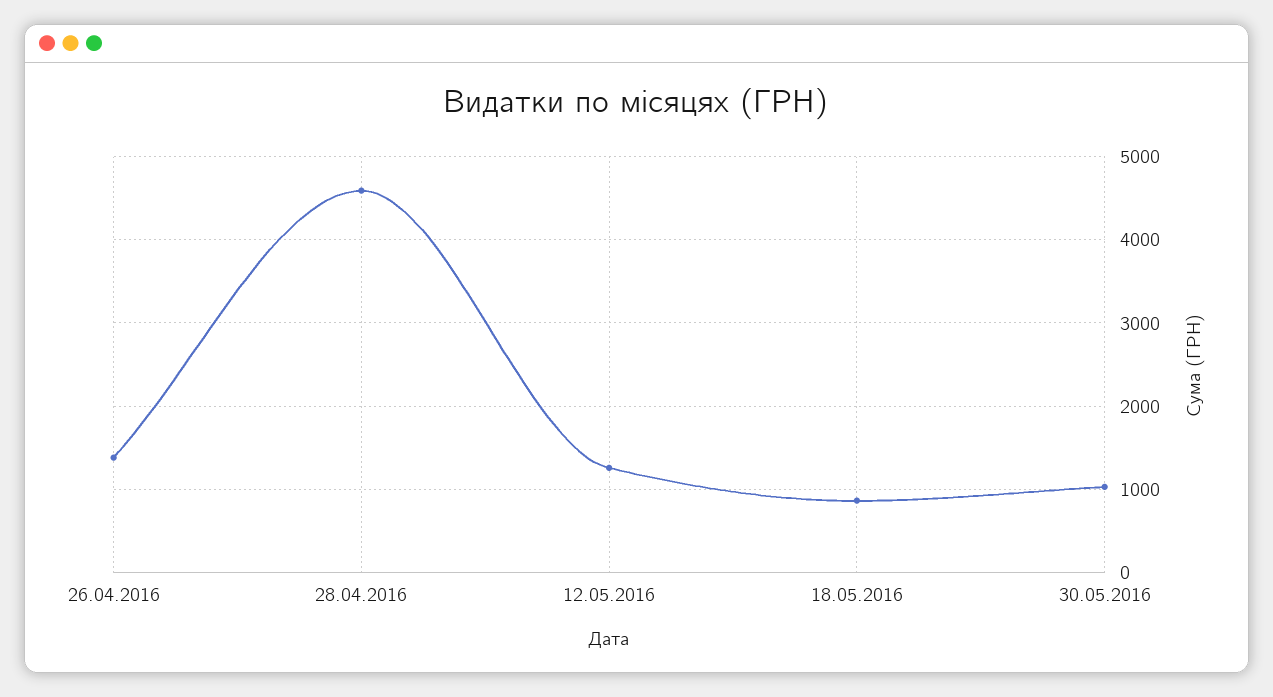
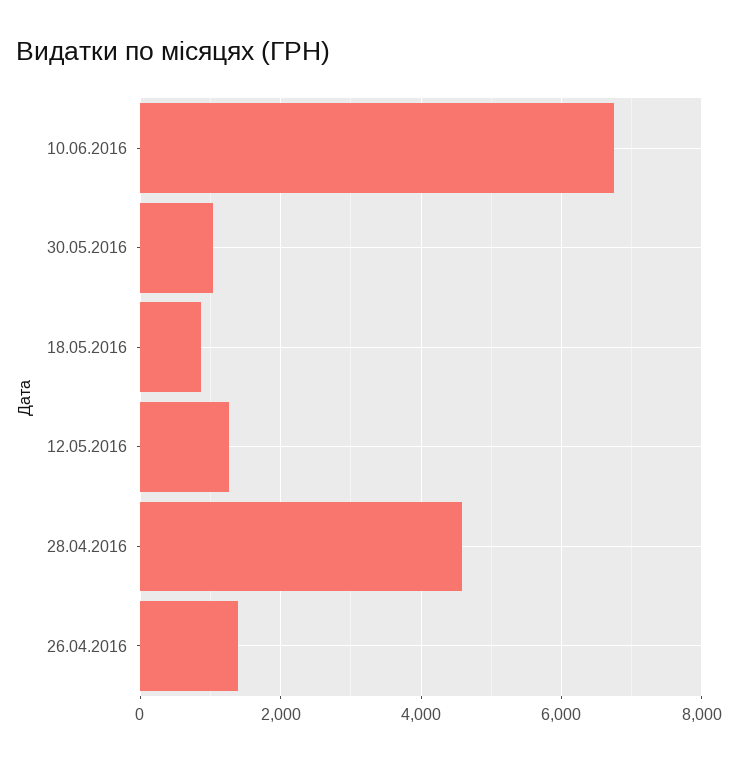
10.06.2016: none -> 6800

